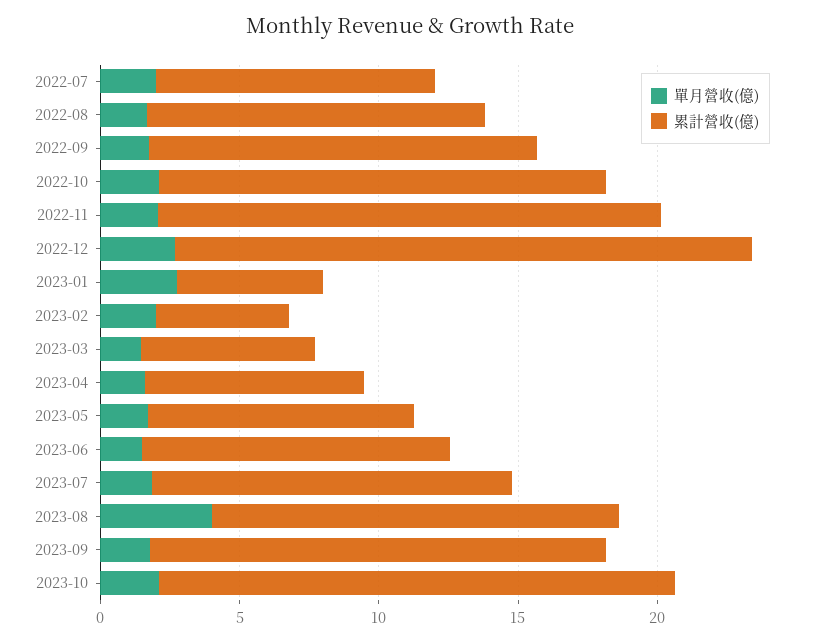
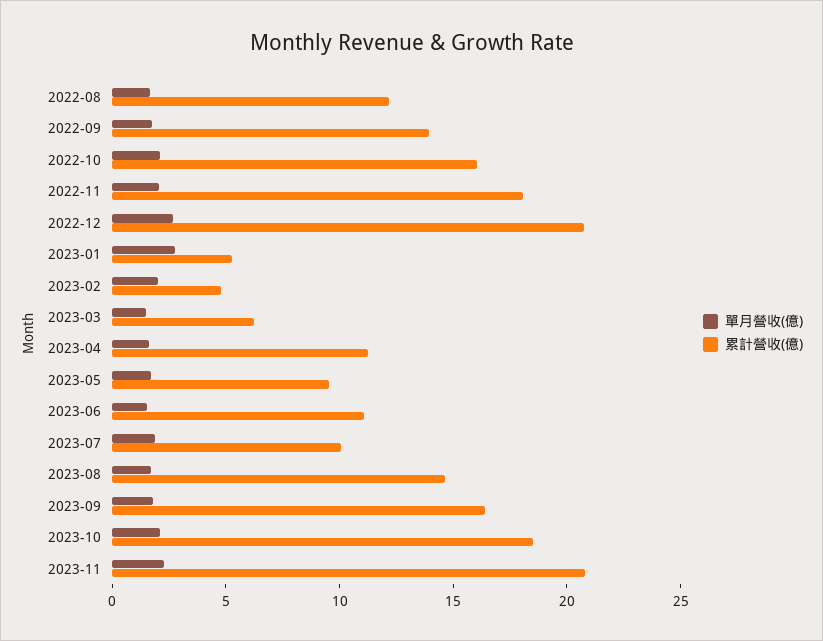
單月營收(億), 2022-07: 2 -> none
累計營收(億), 2022-07: 10 -> none
累計營收(億), 2023-04: 8 -> 11
累計營收(億), 2023-07: 13 -> 10
單月營收(億), 2023-08: 4 -> 2
單月營收(億), 2023-11: none -> 2
累計營收(億), 2023-11: none -> 21

